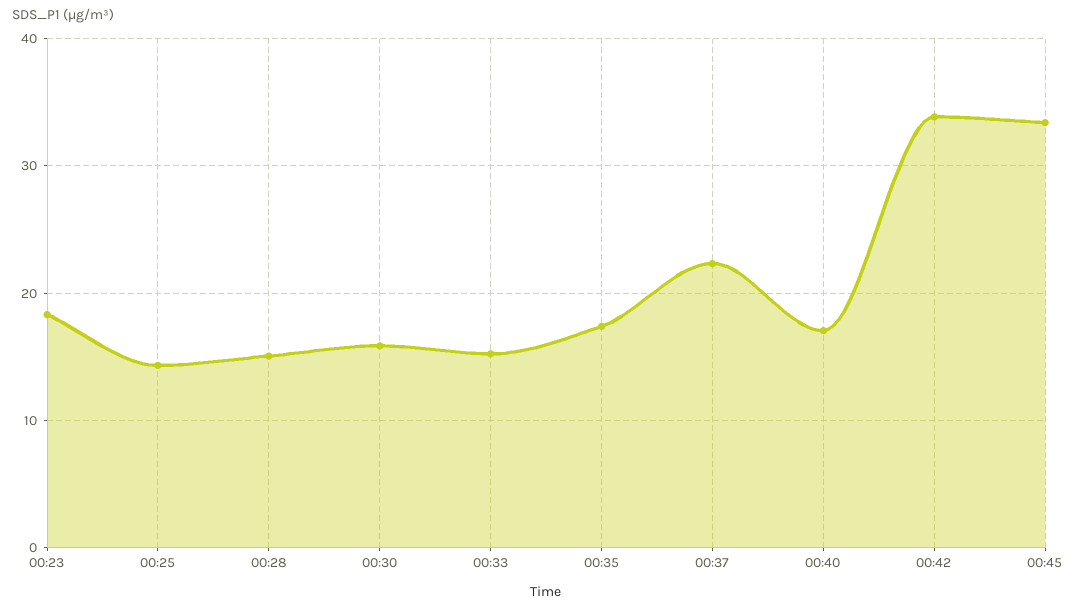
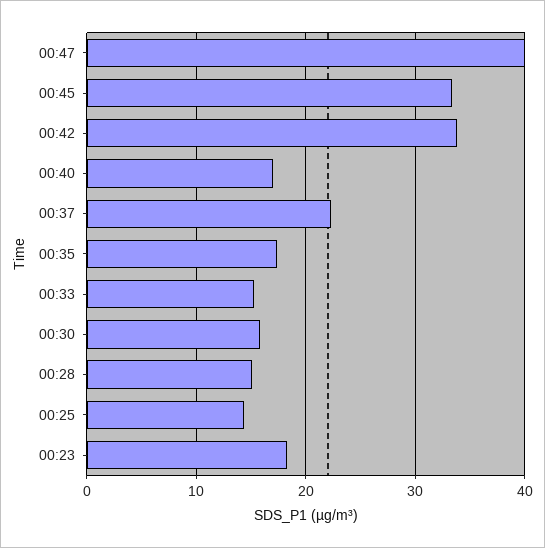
00:47: none -> 40

